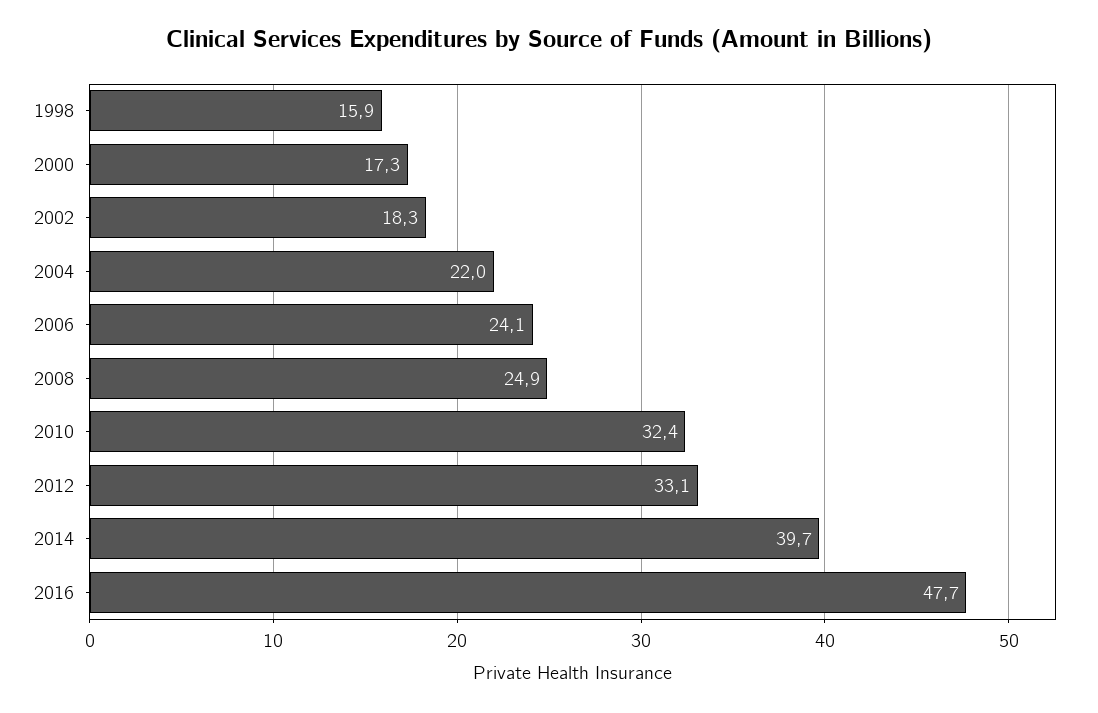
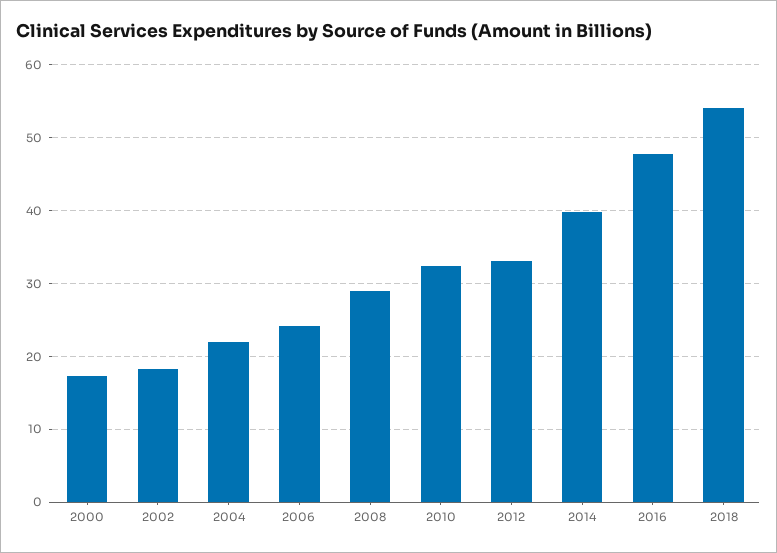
1998: 15.9 -> none
2008: 24.9 -> 29
2018: none -> 54

